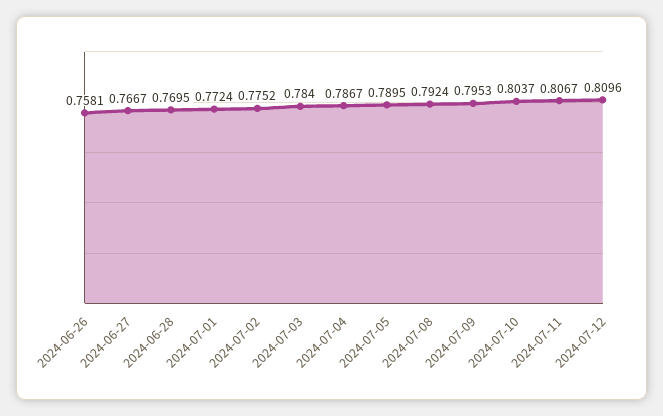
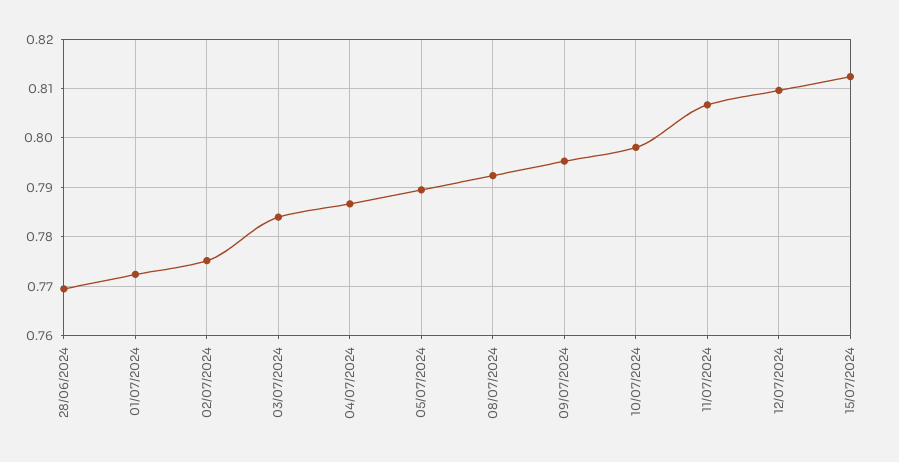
2024-06-26: 0.7581 -> none
2024-06-27: 0.7667 -> none
2024-07-10: 0.8037 -> 0.798
15/07/2024: none -> 0.812

